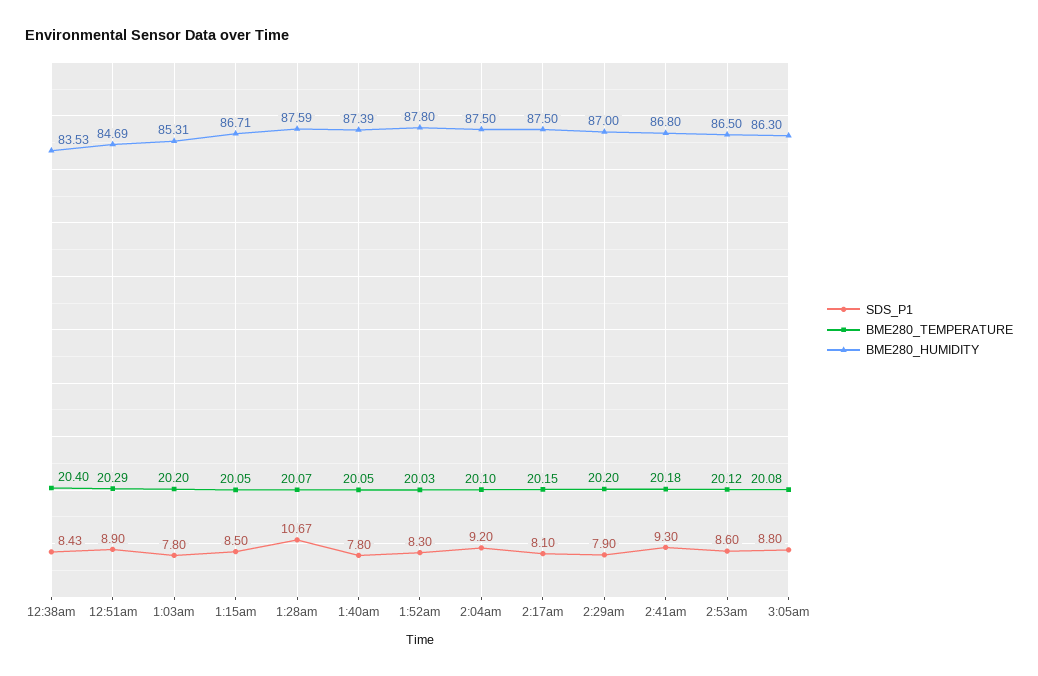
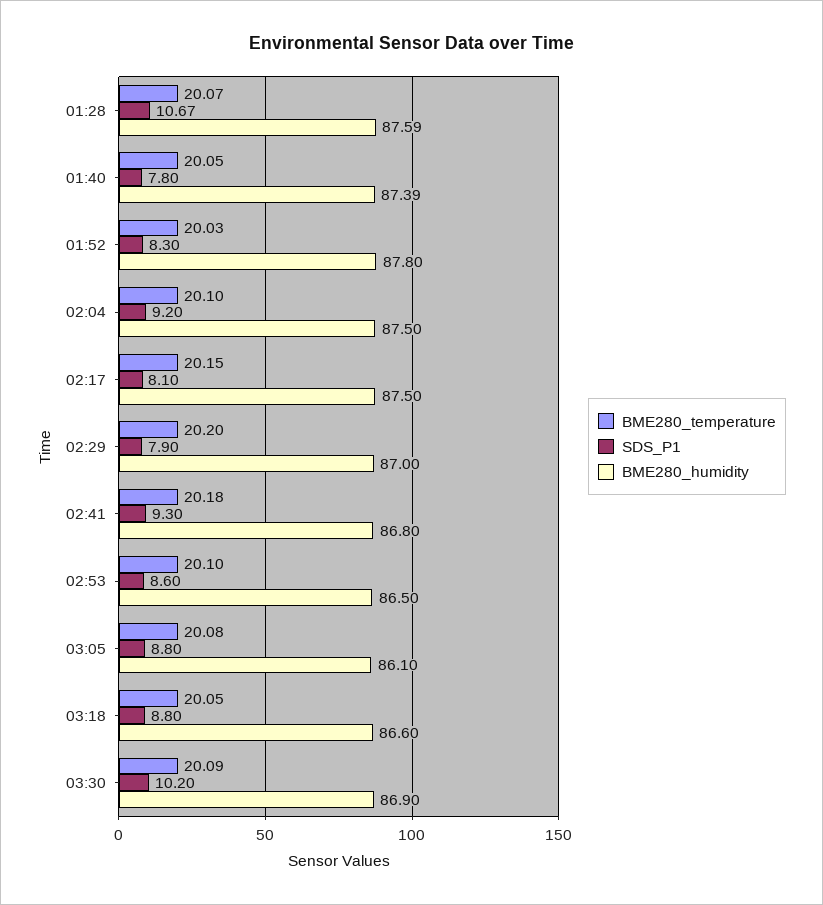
SDS_P1, 12:38am: 8.43 -> none
BME280_TEMPERATURE, 12:38am: 20.4 -> none
BME280_HUMIDITY, 12:38am: 83.53 -> none
SDS_P1, 12:51am: 8.9 -> none
BME280_TEMPERATURE, 12:51am: 20.29 -> none
BME280_HUMIDITY, 12:51am: 84.69 -> none
SDS_P1, 1:03am: 7.8 -> none
BME280_TEMPERATURE, 1:03am: 20.2 -> none
BME280_HUMIDITY, 1:03am: 85.31 -> none
SDS_P1, 1:15am: 8.5 -> none
BME280_TEMPERATURE, 1:15am: 20.05 -> none
BME280_HUMIDITY, 1:15am: 86.71 -> none
BME280_TEMPERATURE, 2:53am: 20.12 -> 20.1
BME280_HUMIDITY, 3:05am: 86.3 -> 86.1
BME280_TEMPERATURE, 03:18: none -> 20.05
SDS_P1, 03:18: none -> 8.8
BME280_HUMIDITY, 03:18: none -> 86.6
BME280_TEMPERATURE, 03:30: none -> 20.09
SDS_P1, 03:30: none -> 10.2
BME280_HUMIDITY, 03:30: none -> 86.9

